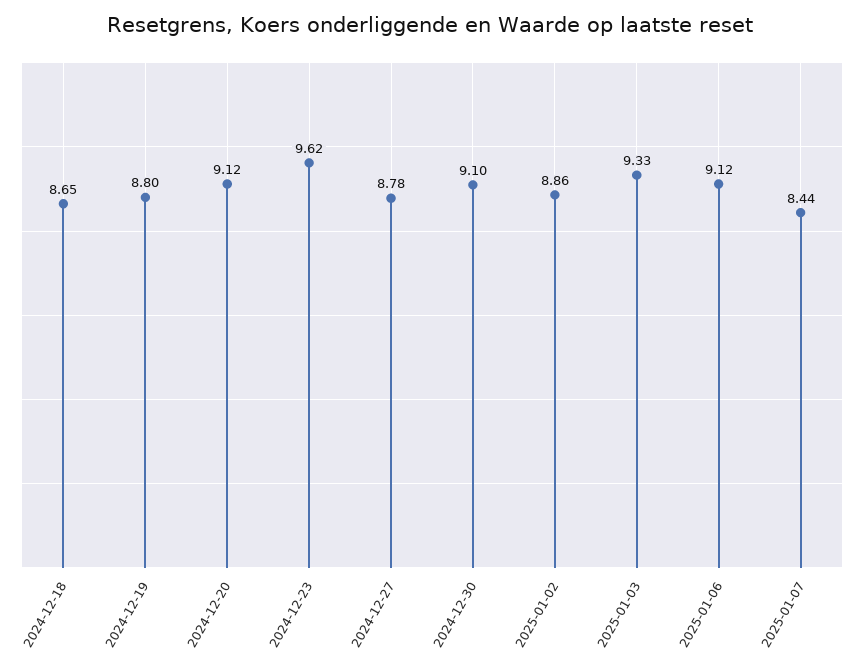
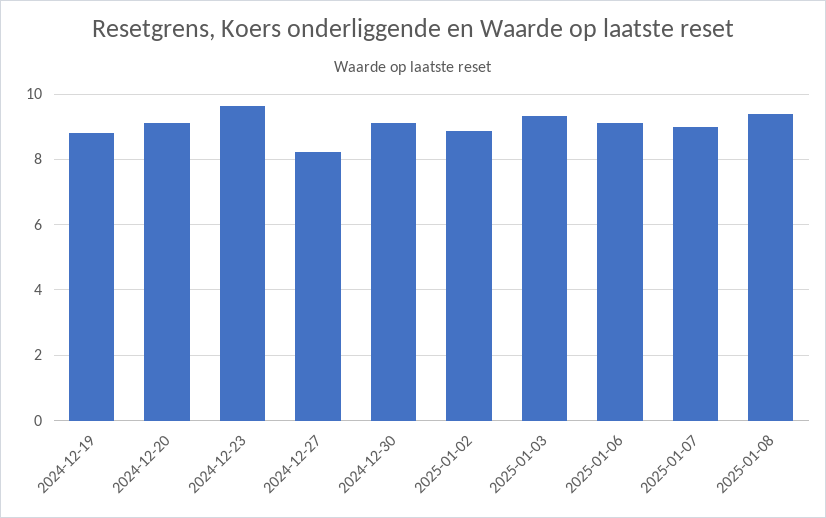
2024-12-18: 8.65 -> none
2024-12-27: 8.78 -> 8.2
2025-01-07: 8.44 -> 9
2025-01-08: none -> 9.4

